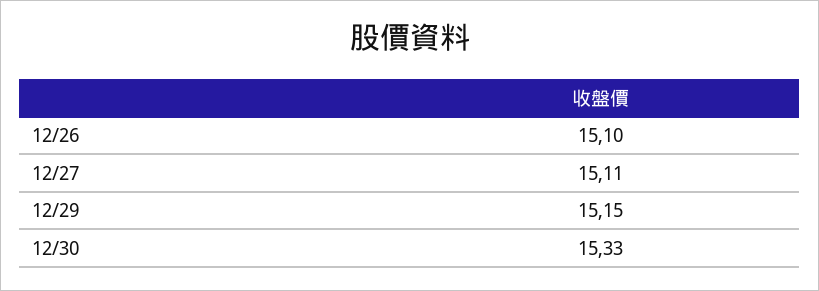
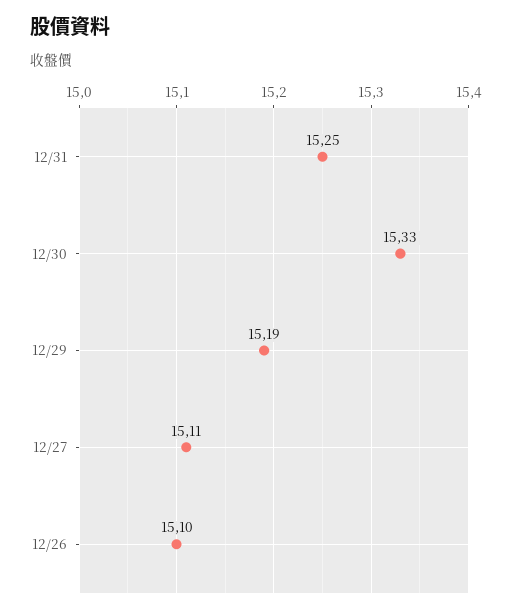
12/29: 15.15 -> 15.19
12/31: none -> 15.25

